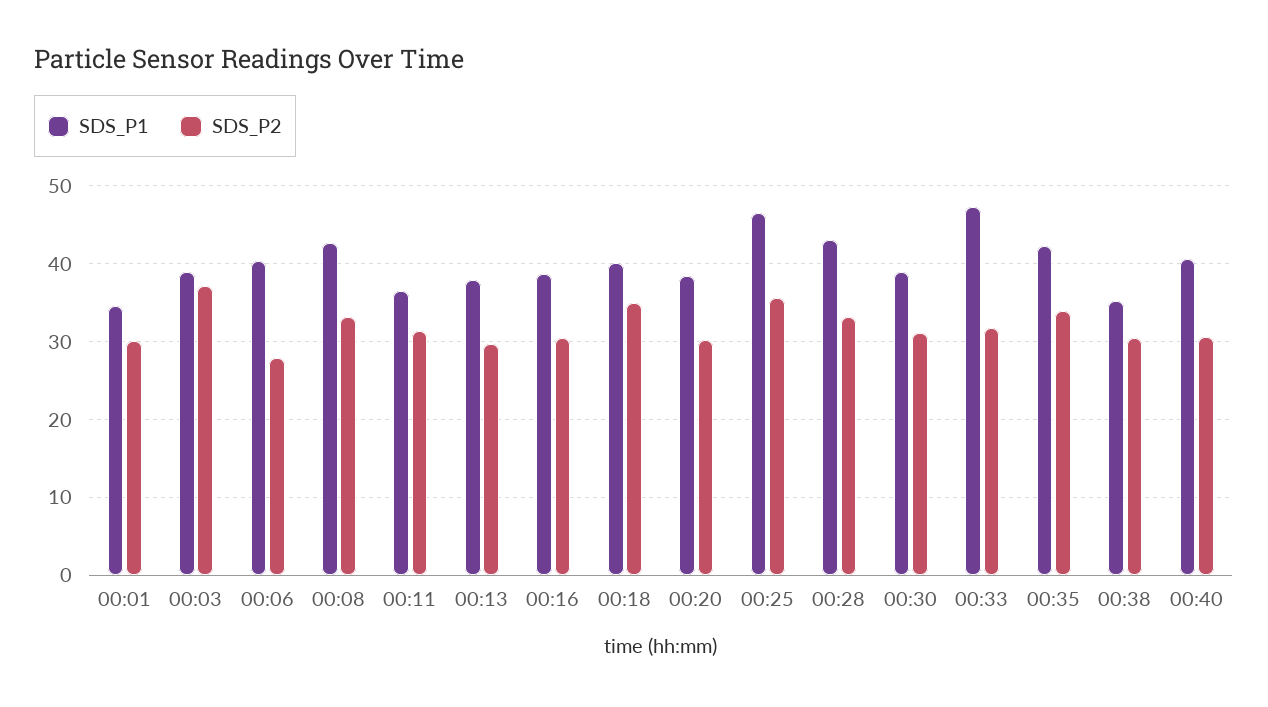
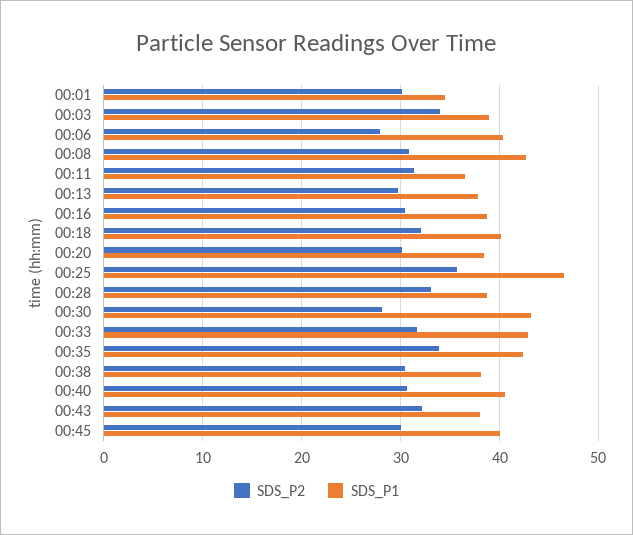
SDS_P2, 00:03: 37 -> 34
SDS_P2, 00:08: 33 -> 31
SDS_P2, 00:18: 35 -> 32
SDS_P1, 00:28: 43 -> 39
SDS_P1, 00:30: 39 -> 43
SDS_P2, 00:30: 31 -> 28
SDS_P1, 00:33: 47 -> 43
SDS_P1, 00:38: 35 -> 38
SDS_P2, 00:43: none -> 32
SDS_P1, 00:43: none -> 38
SDS_P2, 00:45: none -> 30
SDS_P1, 00:45: none -> 40

